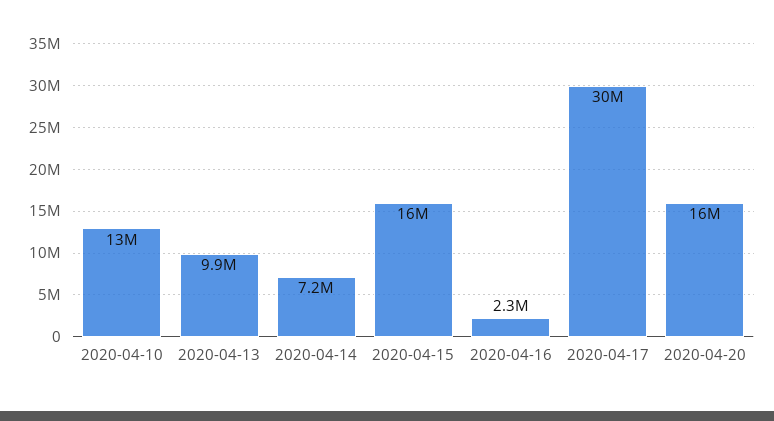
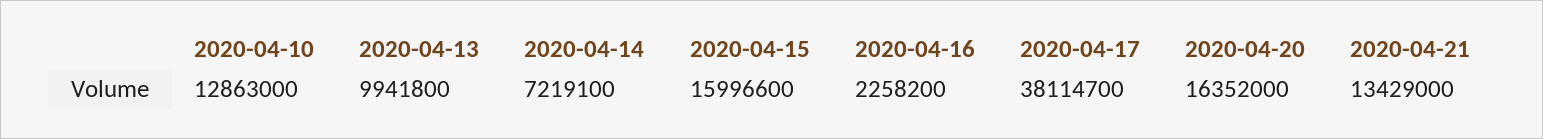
2020-04-17: 30000000 -> 38114700
2020-04-21: none -> 13429000

